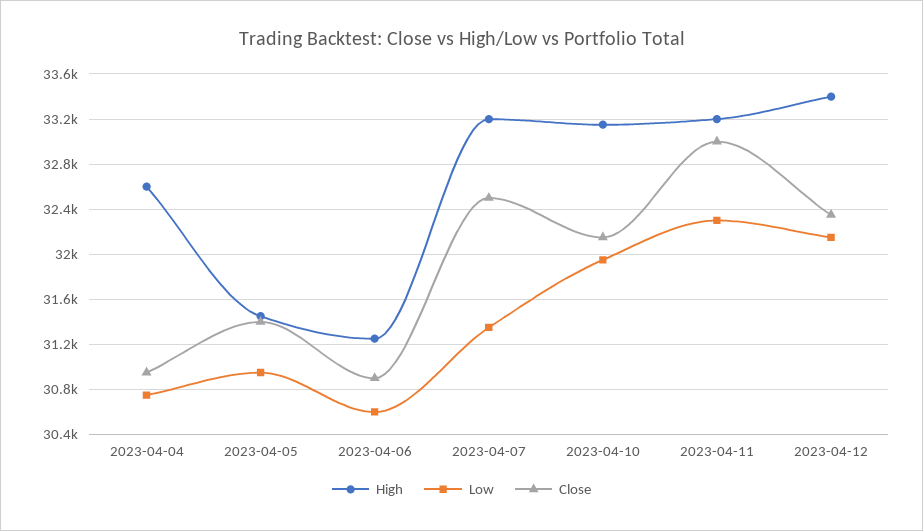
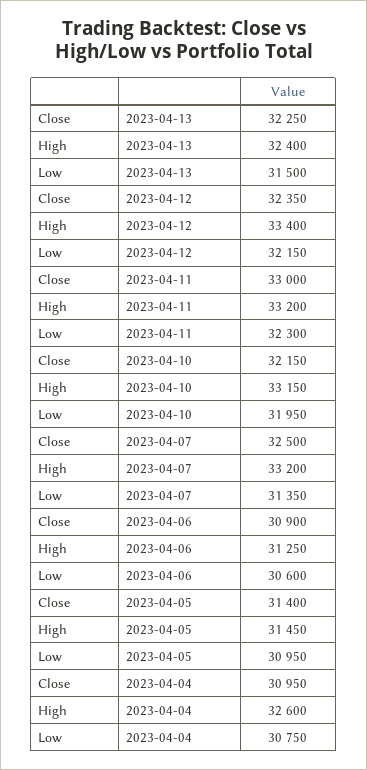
Close, 2023-04-13: none -> 32250
High, 2023-04-13: none -> 32400
Low, 2023-04-13: none -> 31500

